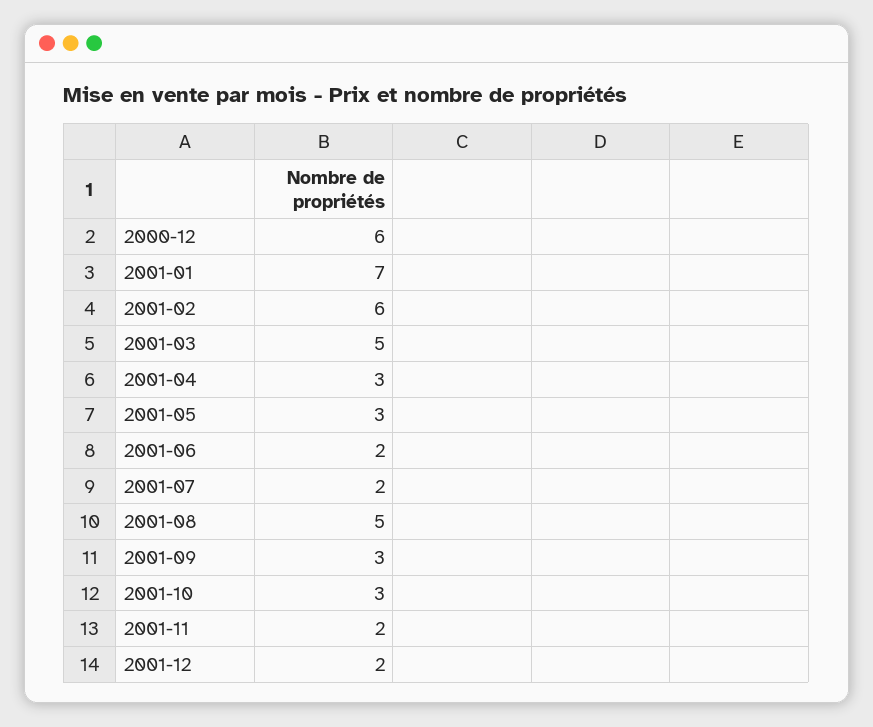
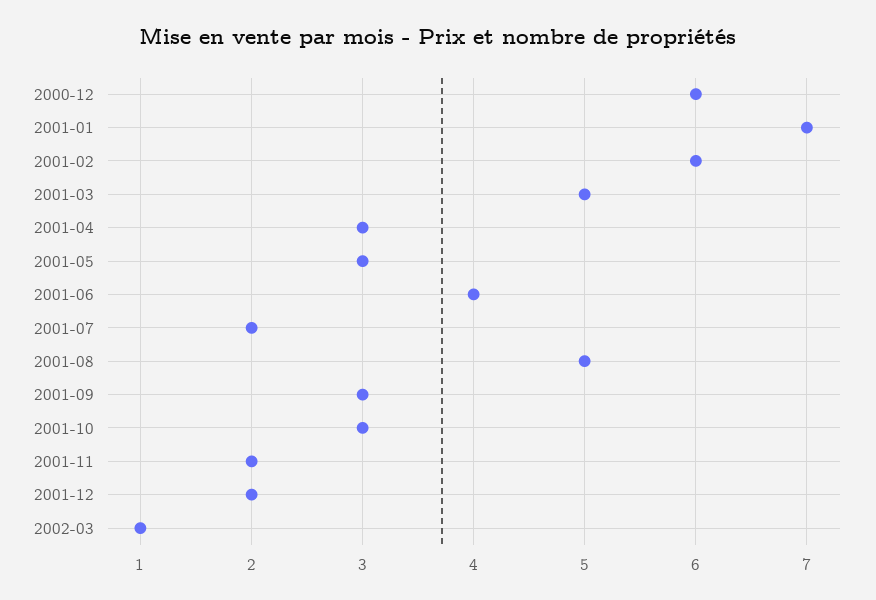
2001-06: 2 -> 4
2002-03: none -> 1

